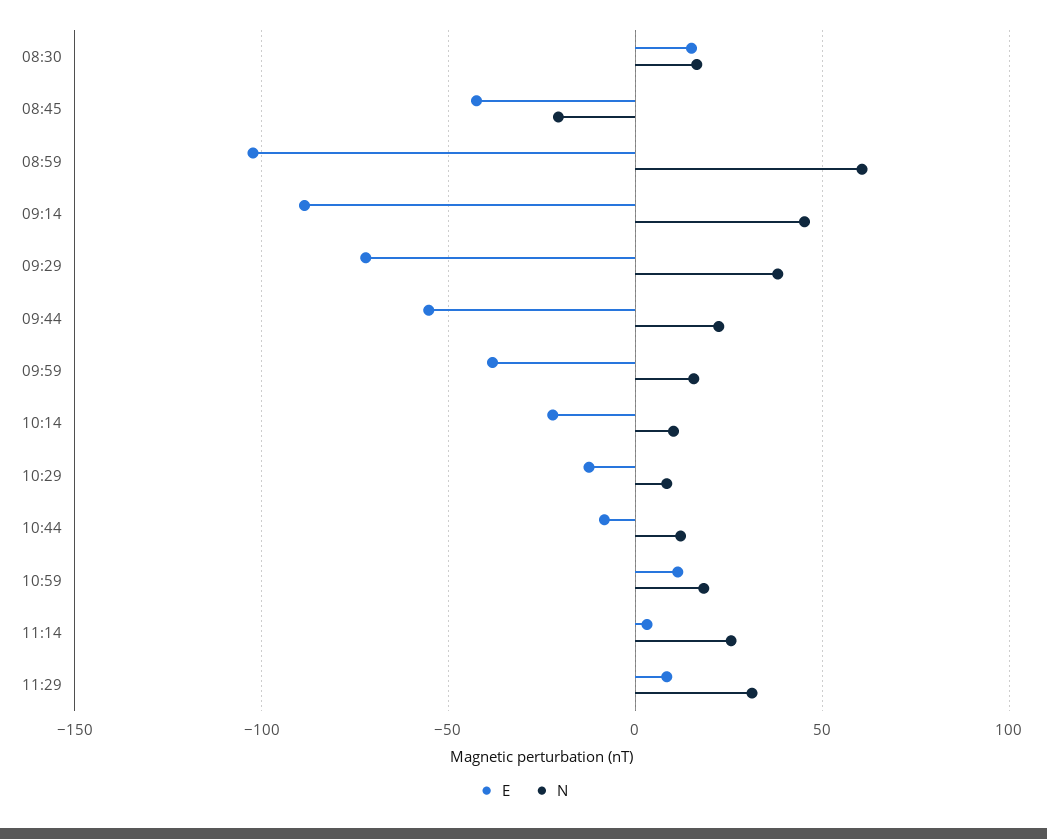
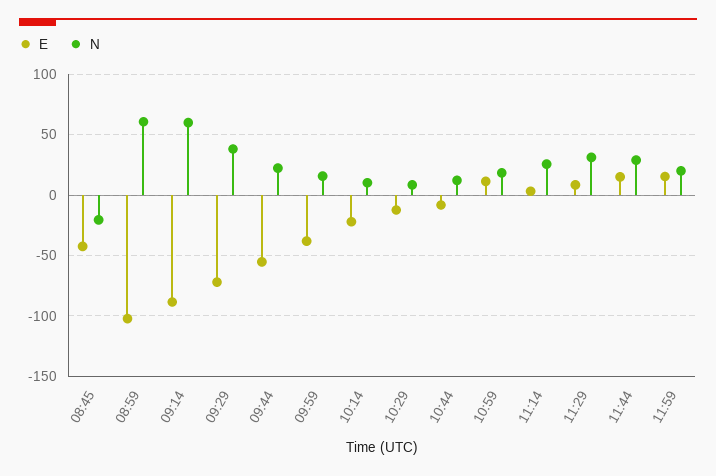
E, 08:30: 15 -> none
N, 08:30: 15 -> none
N, 09:14: 45 -> 60
E, 11:44: none -> 15
N, 11:44: none -> 30
E, 11:59: none -> 15
N, 11:59: none -> 20

